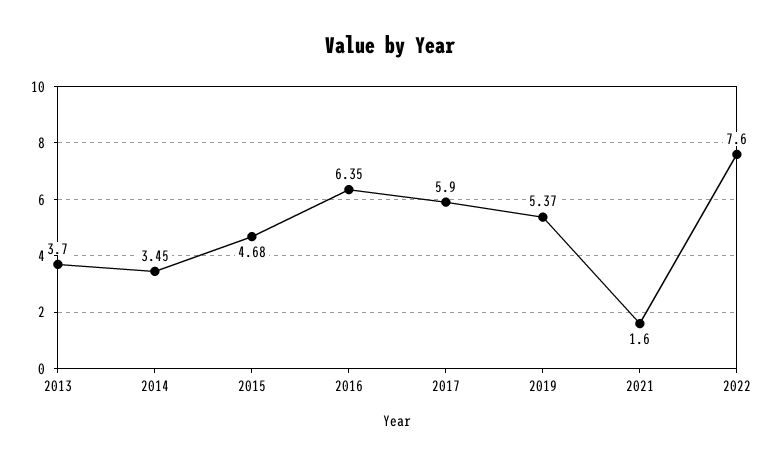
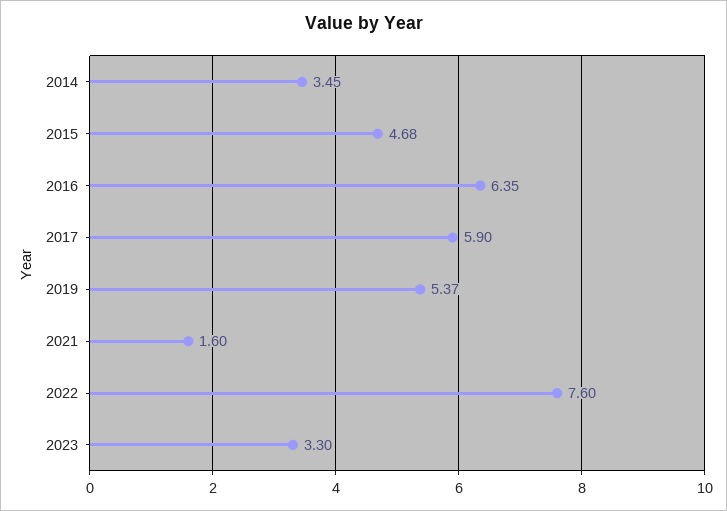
2013: 3.7 -> none
2023: none -> 3.3

